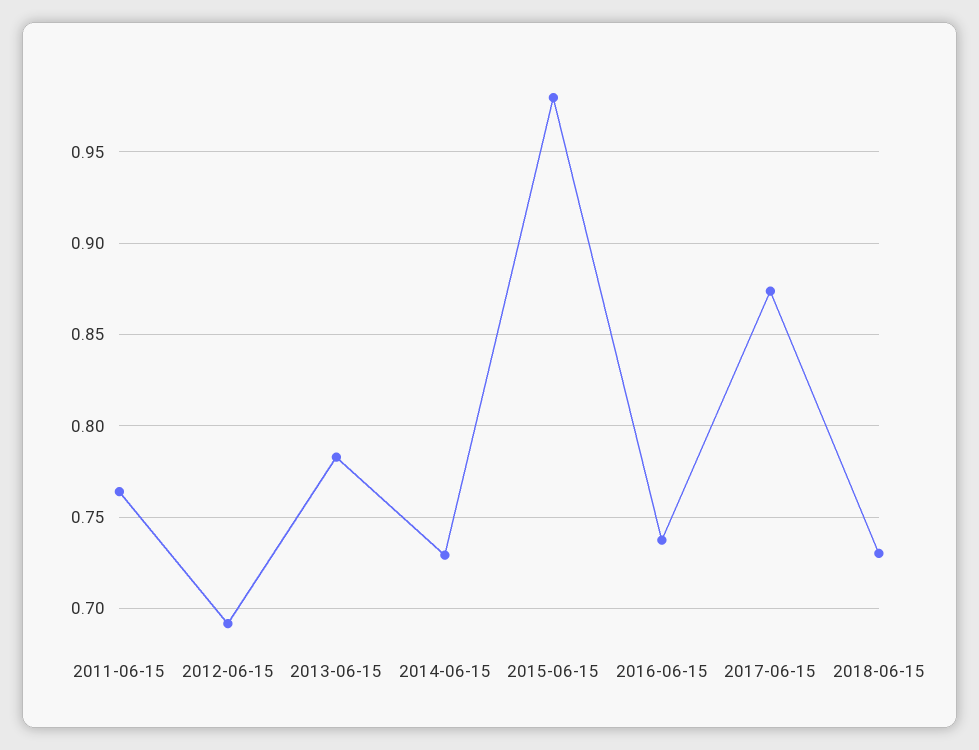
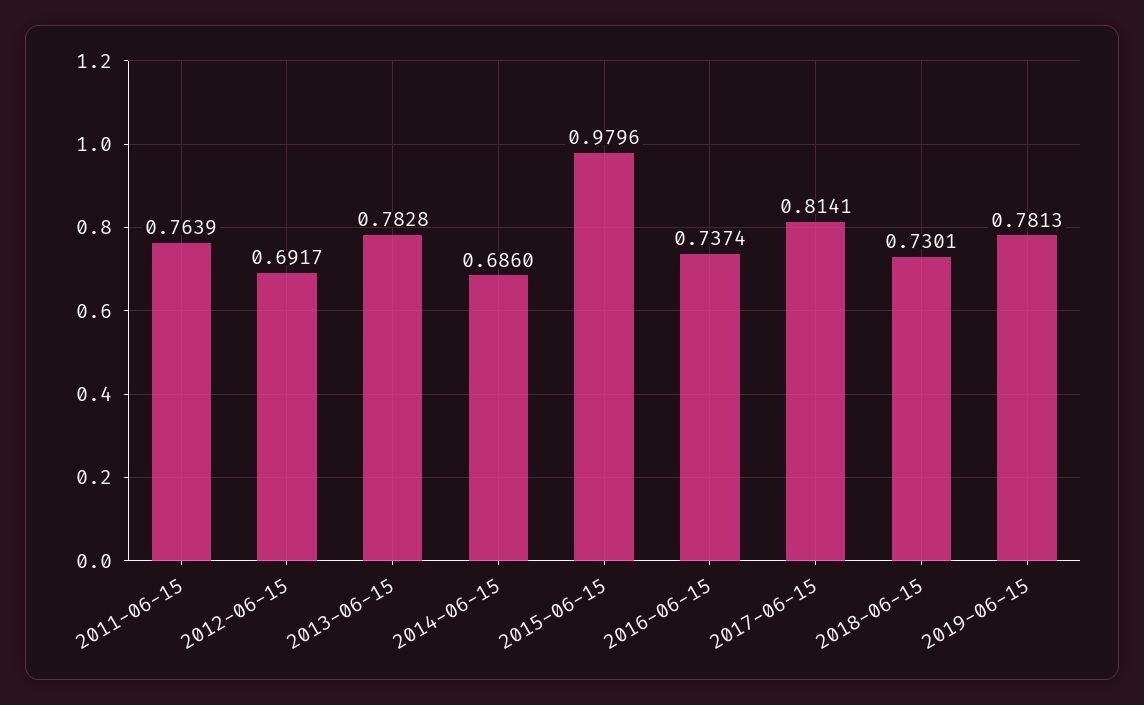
2014-06-15: 0.73 -> 0.686
2017-06-15: 0.875 -> 0.8141
2019-06-15: none -> 0.7813

